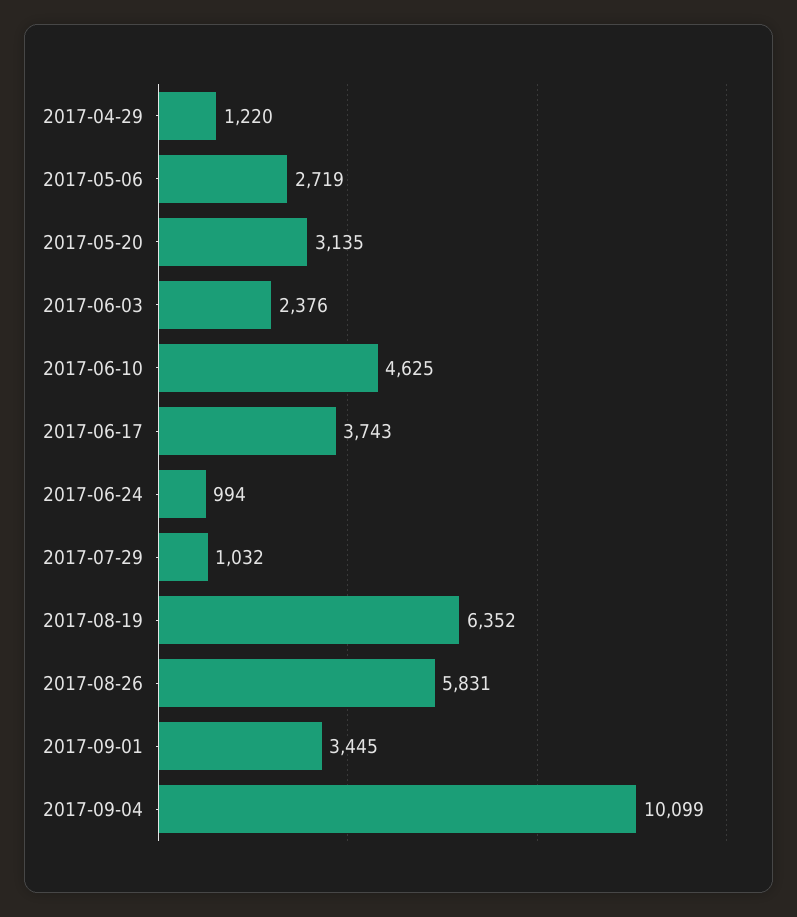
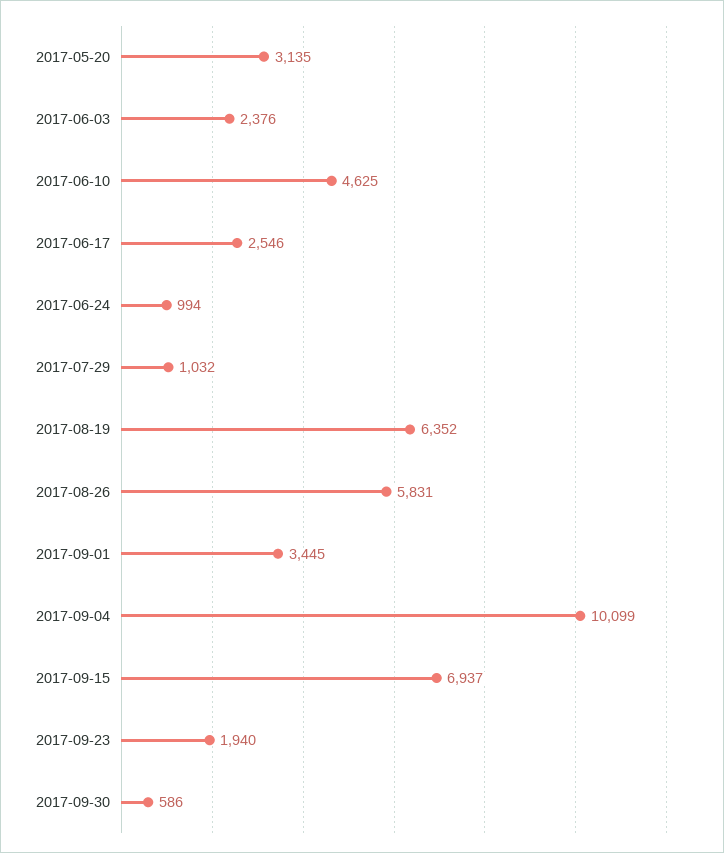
2017-04-29: 1220 -> none
2017-05-06: 2719 -> none
2017-06-17: 3743 -> 2546
2017-09-15: none -> 6937
2017-09-23: none -> 1940
2017-09-30: none -> 586

